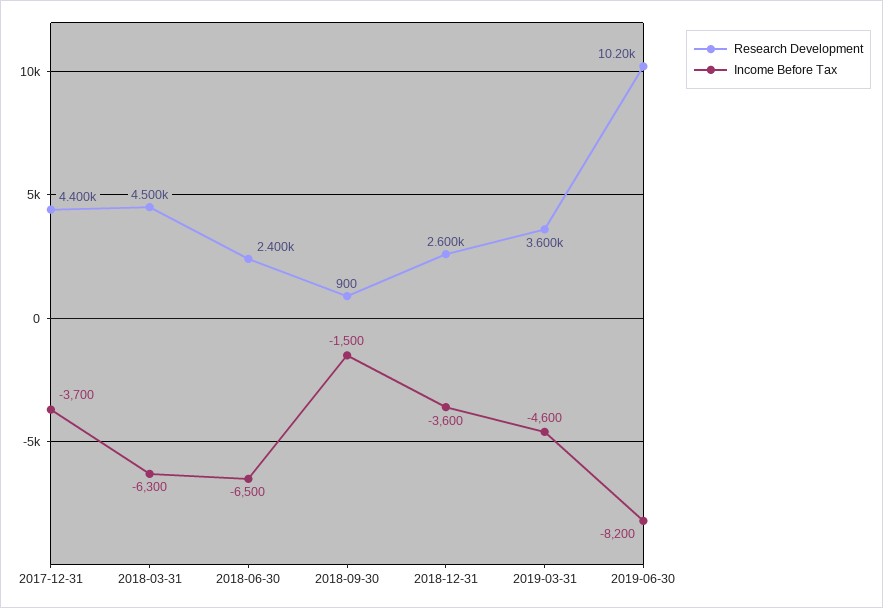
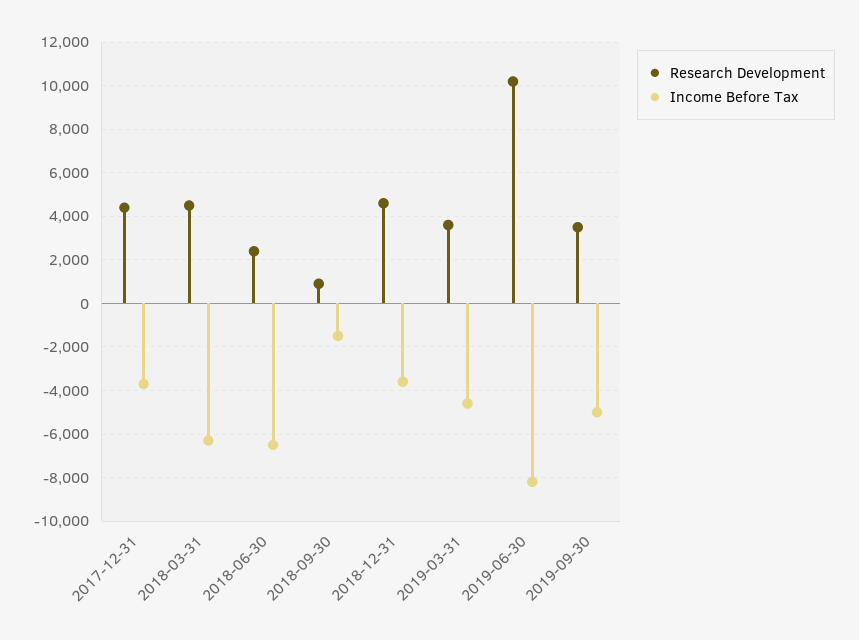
Research Development, 2018-12-31: 2600 -> 4500
Research Development, 2019-09-30: none -> 3500
Income Before Tax, 2019-09-30: none -> -5000

